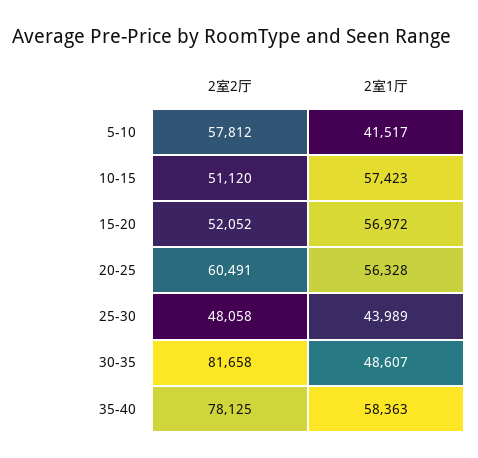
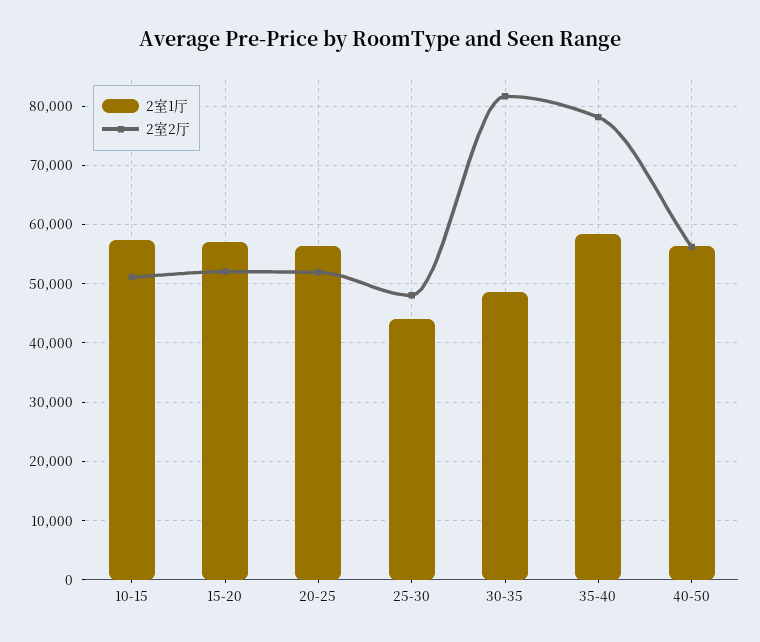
2室2厅, 5-10: 57812 -> none
2室1厅, 5-10: 41517 -> none
2室2厅, 20-25: 60491 -> 52000
2室1厅, 40-50: none -> 56000
2室2厅, 40-50: none -> 56000

